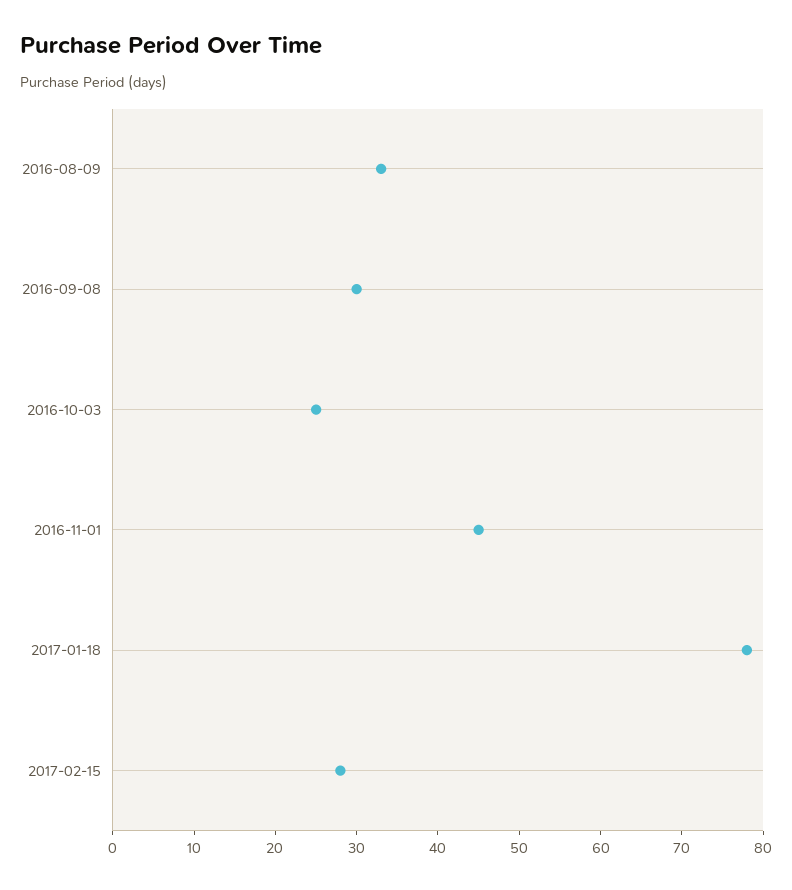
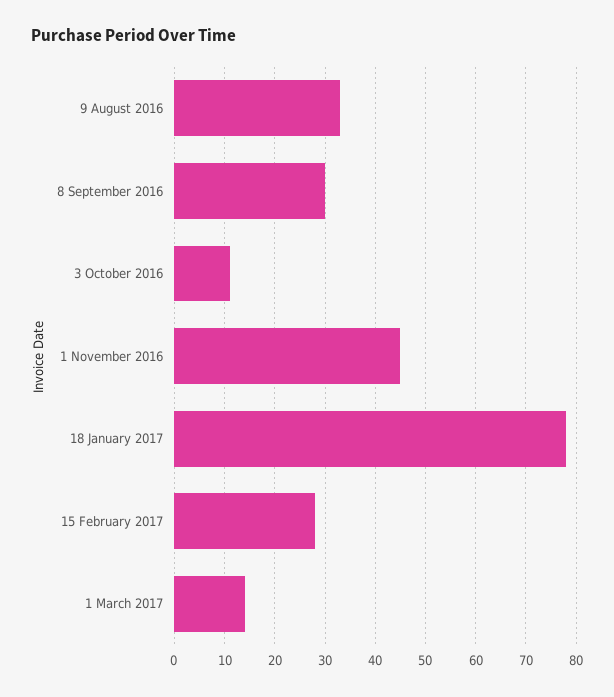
2016-10-03: 25 -> 10
1 March 2017: none -> 15

